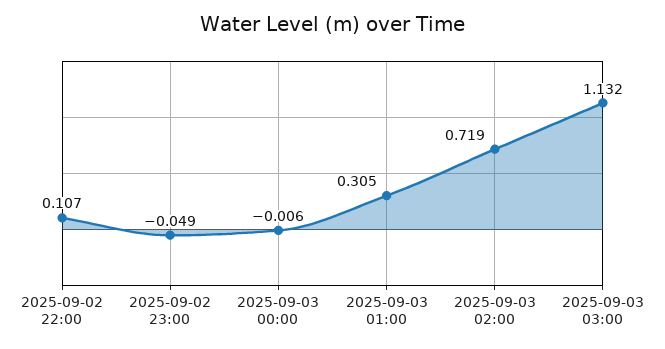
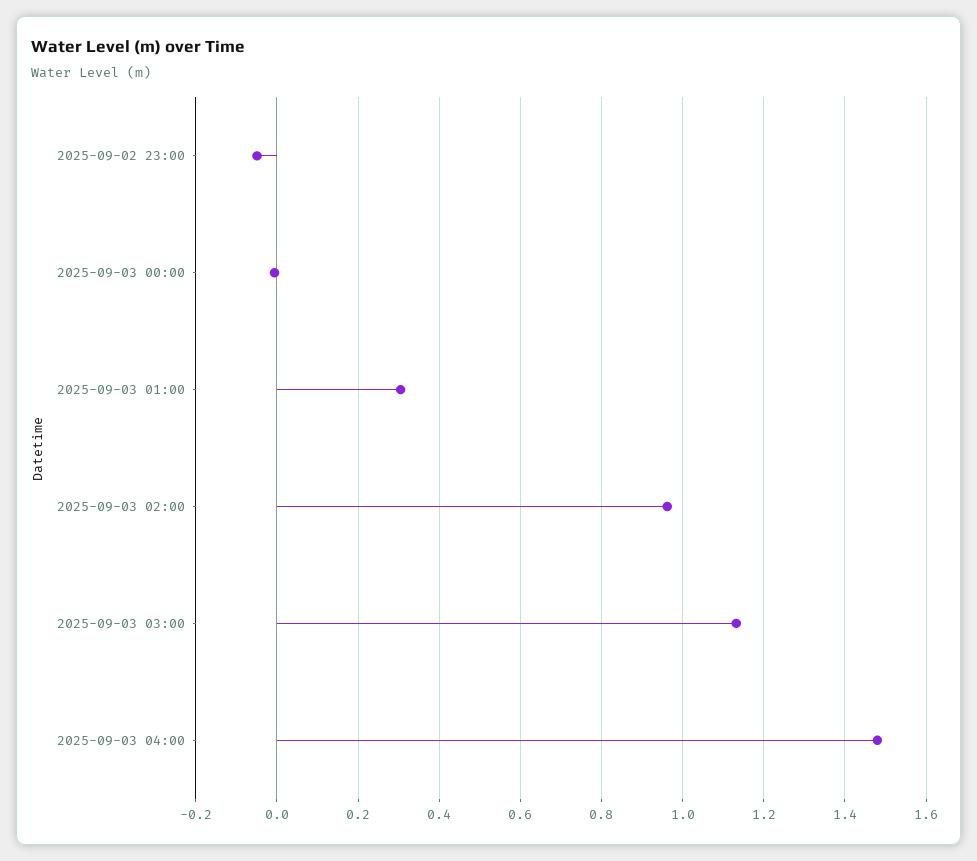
2025-09-02 22:00: 0.107 -> none
2025-09-03 02:00: 0.719 -> 0.96
2025-09-03 04:00: none -> 1.48

